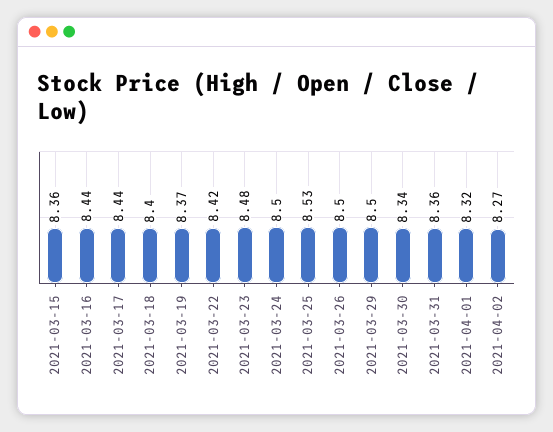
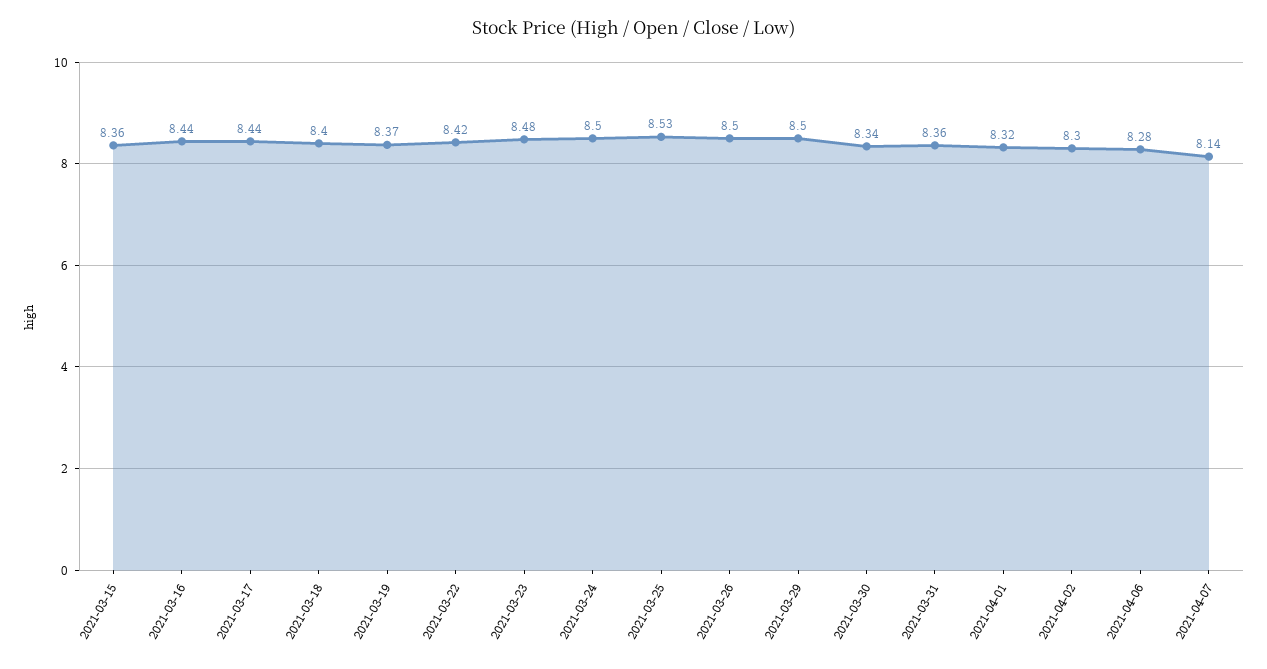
2021-04-02: 8.27 -> 8.3
2021-04-06: none -> 8.28
2021-04-07: none -> 8.14

